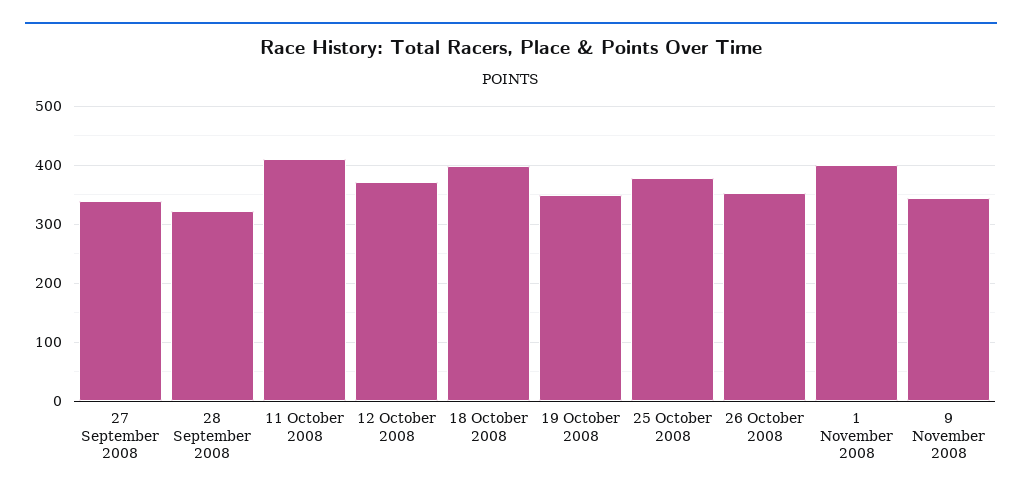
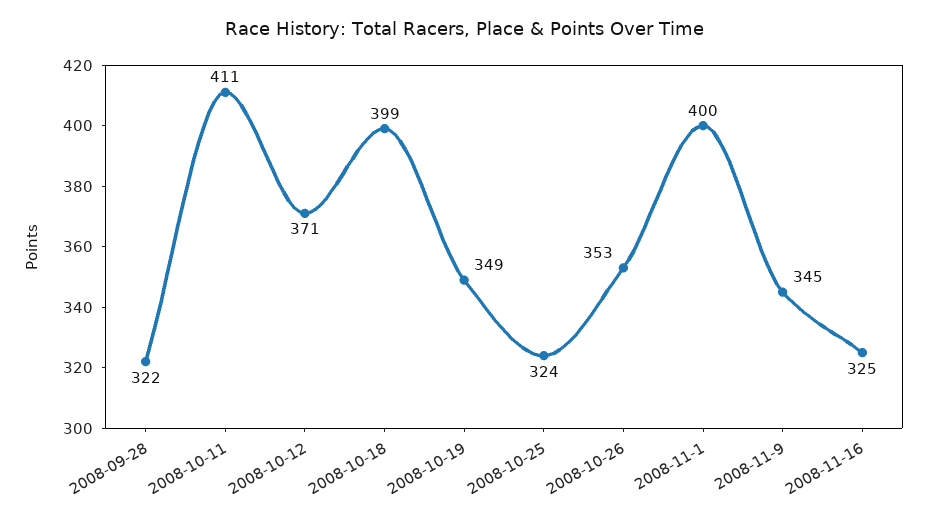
27 September 2008: 340 -> none
25 October 2008: 380 -> 324
2008-11-16: none -> 325

